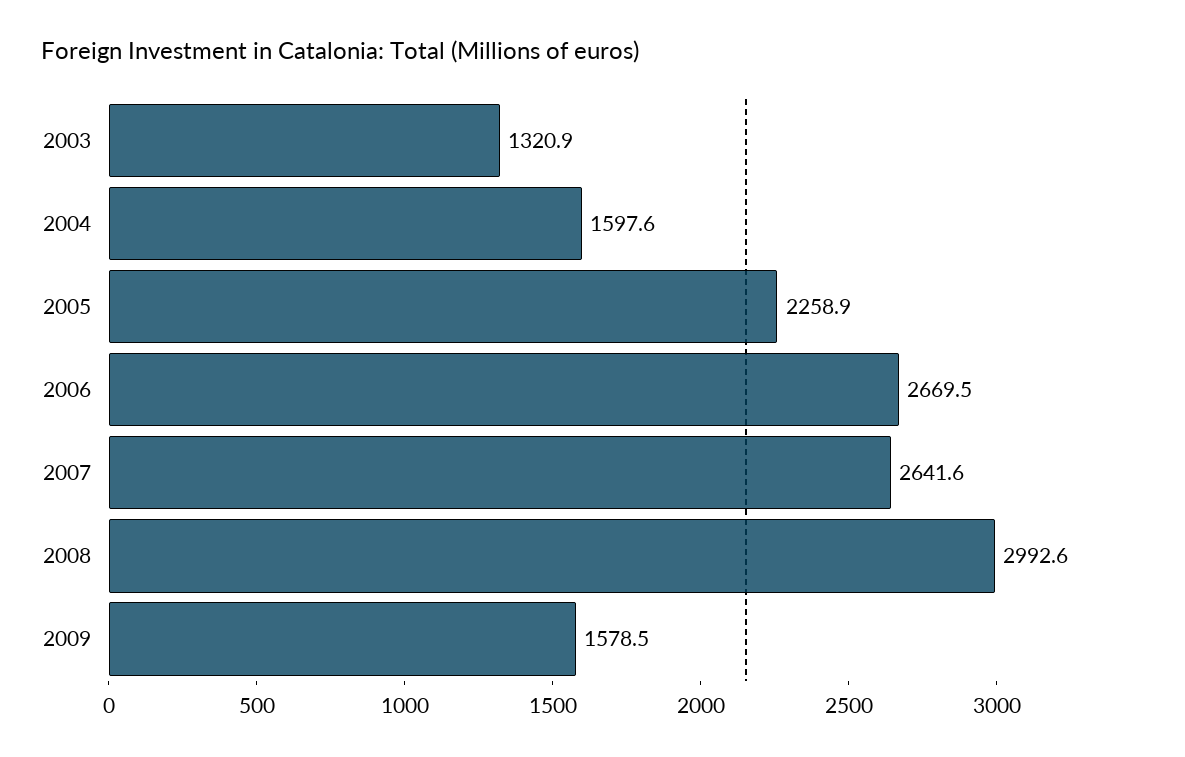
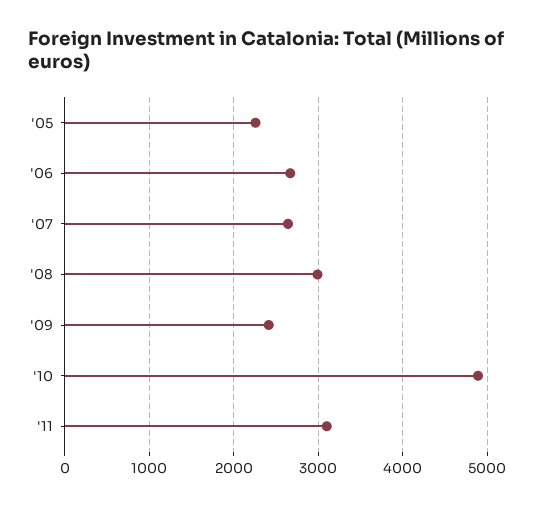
2003: 1320.9 -> none
2004: 1597.6 -> none
2009: 1578.5 -> 2400
'10: none -> 4900
'11: none -> 3100

